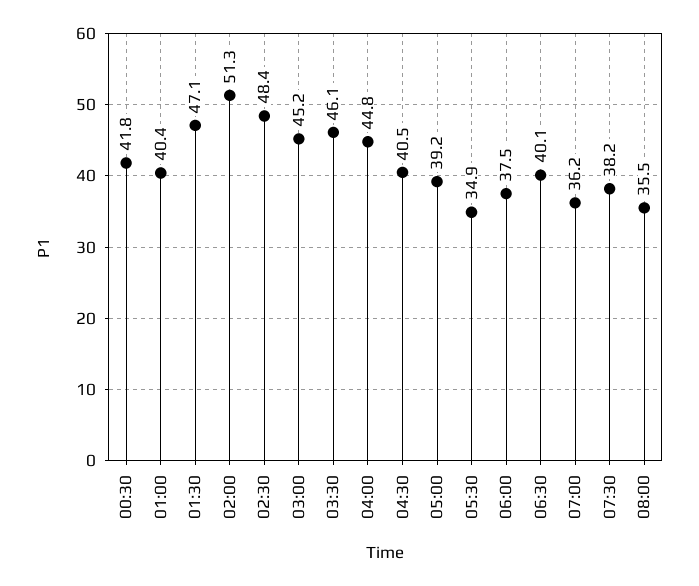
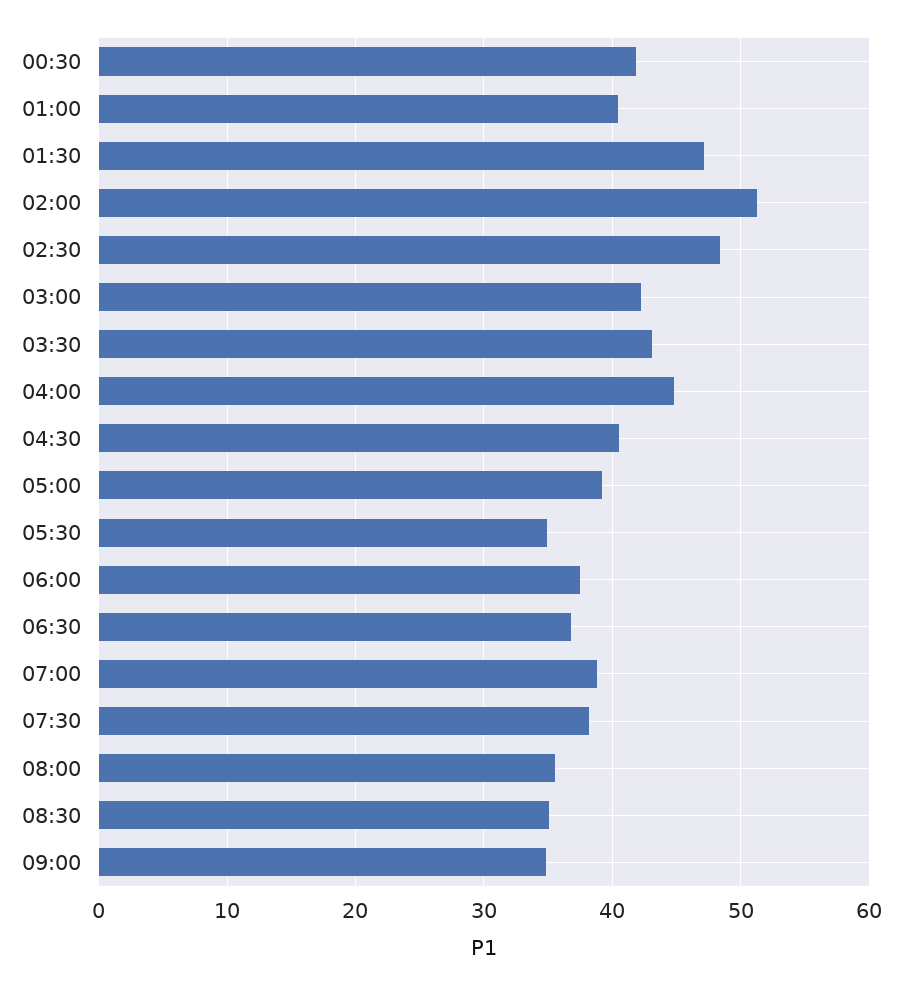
03:00: 45.2 -> 42
03:30: 46.1 -> 43
06:30: 40.1 -> 37
07:00: 36.2 -> 39
08:30: none -> 35
09:00: none -> 35

